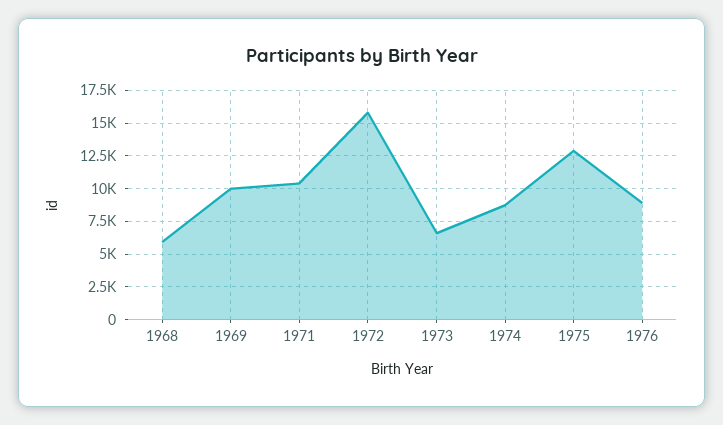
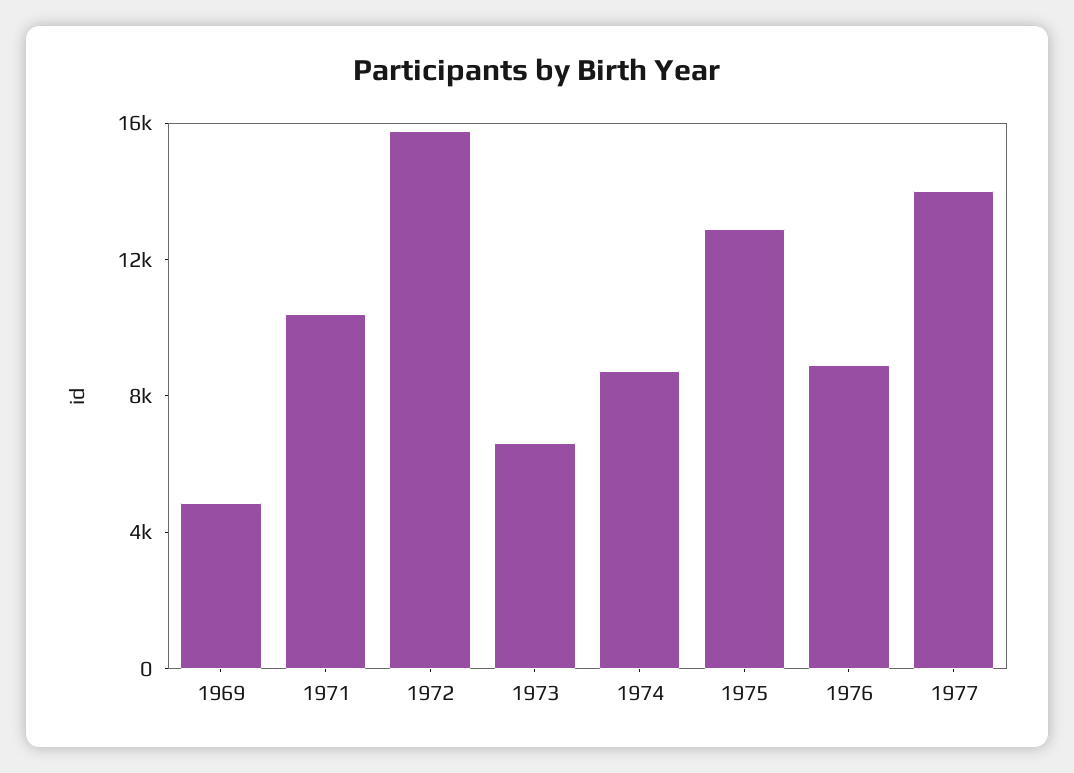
1968: 6000 -> none
1969: 10000 -> 5000
1977: none -> 14000

